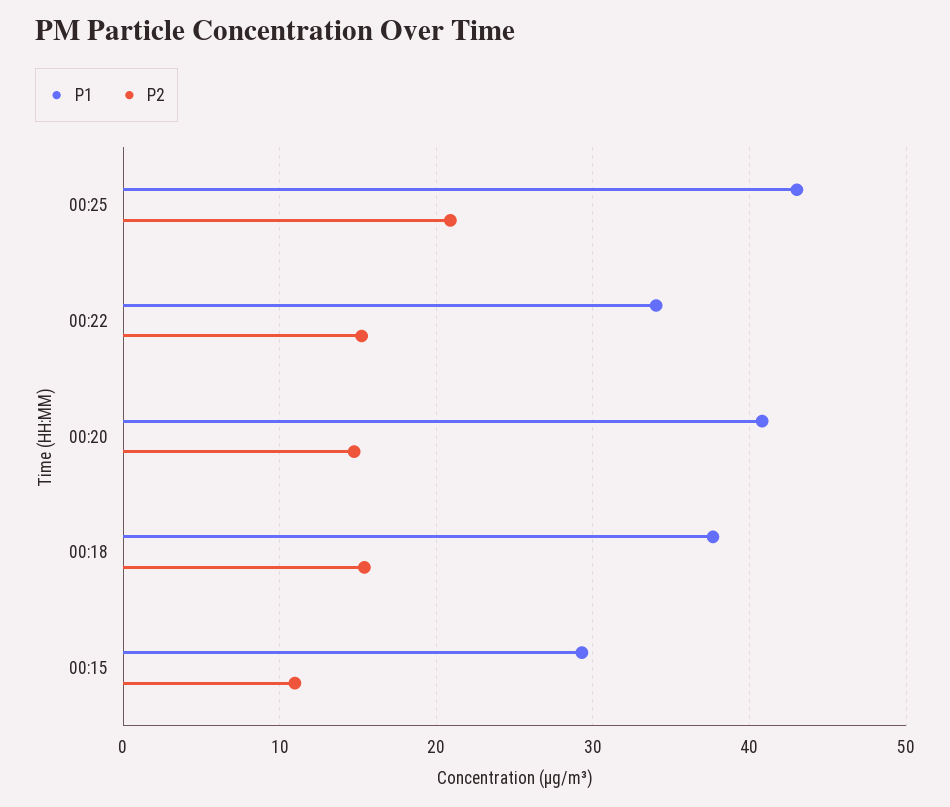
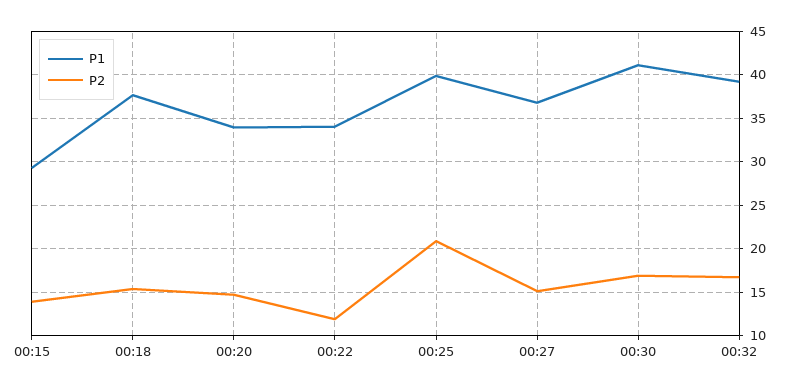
P1, 00:25: 43 -> 40
P2, 00:22: 15 -> 12
P1, 00:20: 41 -> 34
P2, 00:15: 11 -> 14
P1, 00:27: none -> 37
P2, 00:27: none -> 15
P1, 00:30: none -> 41
P2, 00:30: none -> 17
P1, 00:32: none -> 39
P2, 00:32: none -> 17

